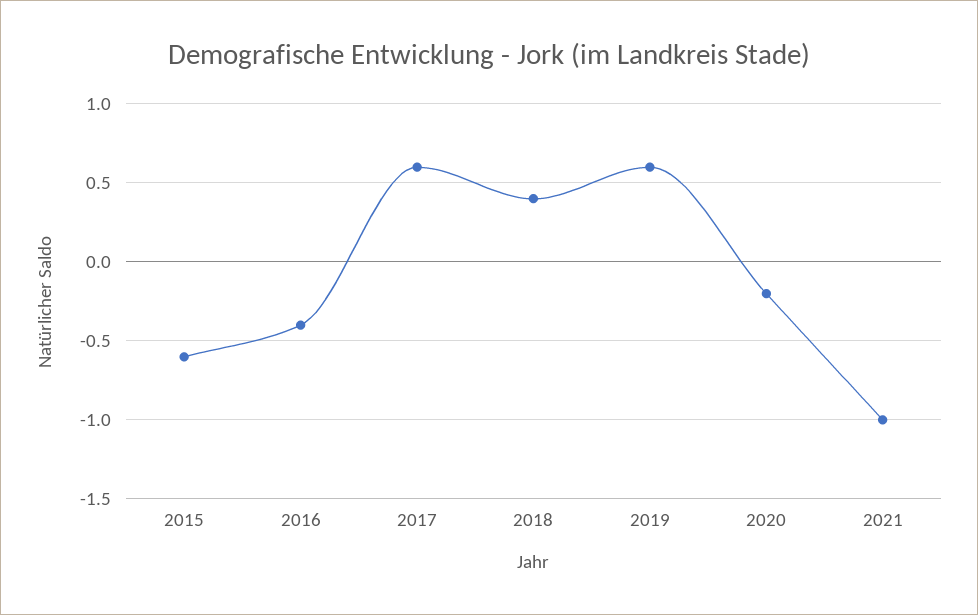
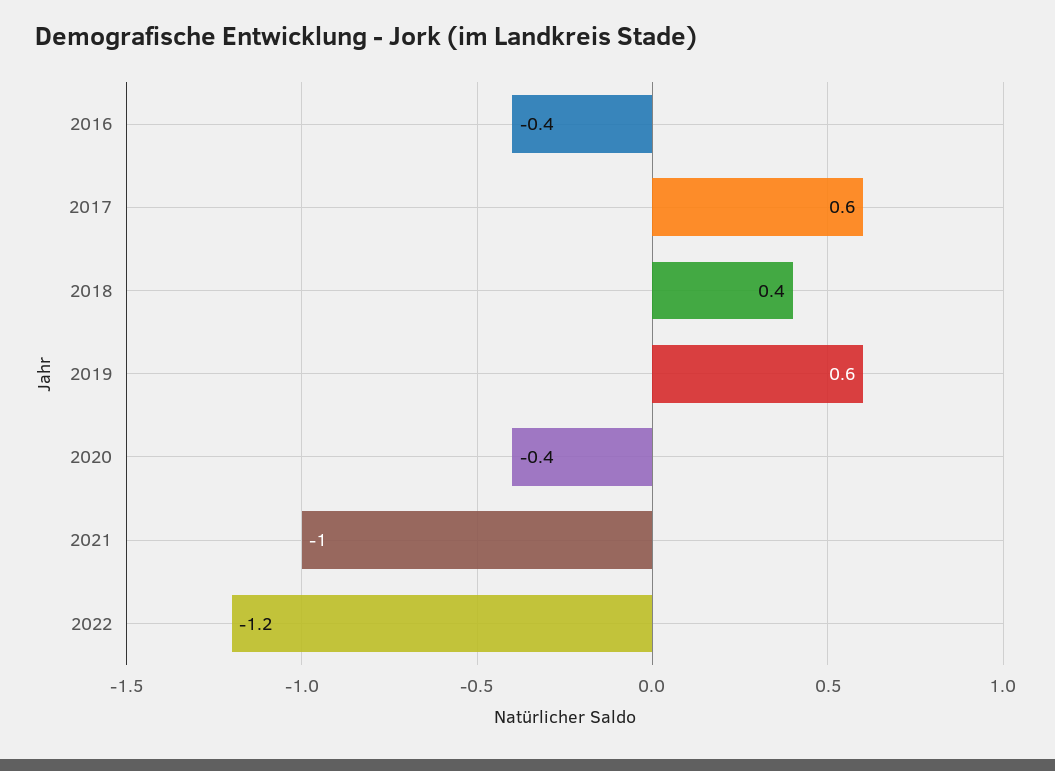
2015: -0.6 -> none
2020: -0.2 -> -0.4
2022: none -> -1.2

